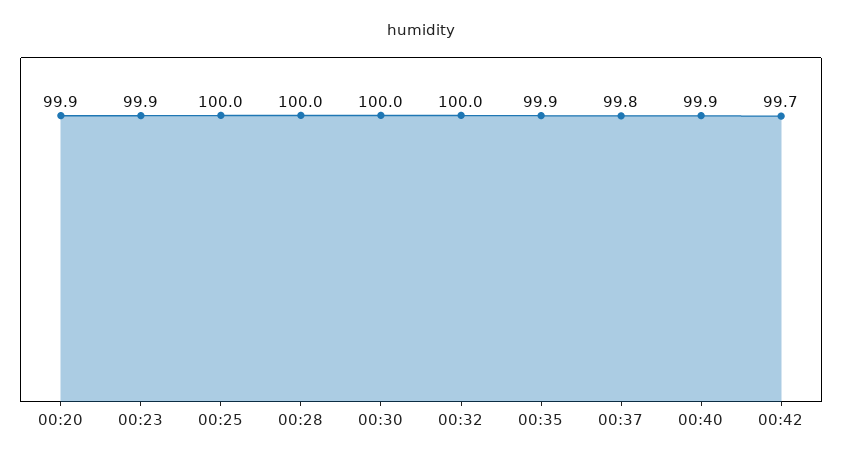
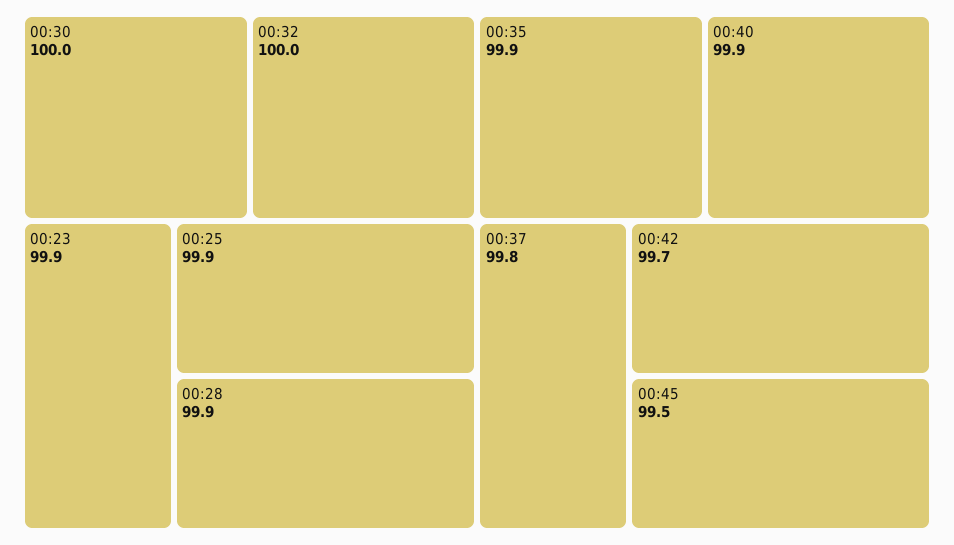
00:20: 99.9 -> none
00:25: 100 -> 99.9
00:28: 100 -> 99.9
00:45: none -> 99.5

